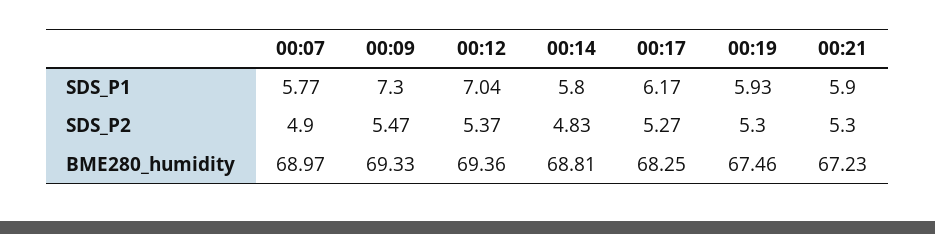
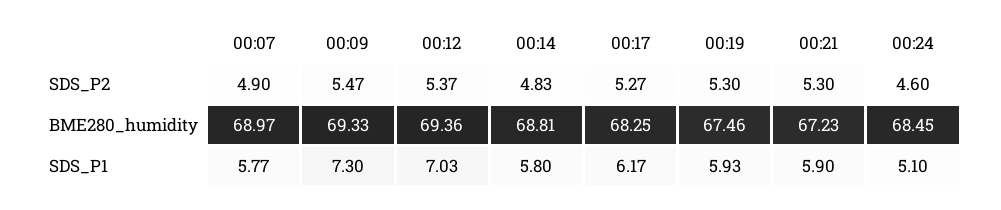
00:12, SDS_P1: 7.04 -> 7.03
00:24, SDS_P2: none -> 4.6
00:24, BME280_humidity: none -> 68.45
00:24, SDS_P1: none -> 5.1

